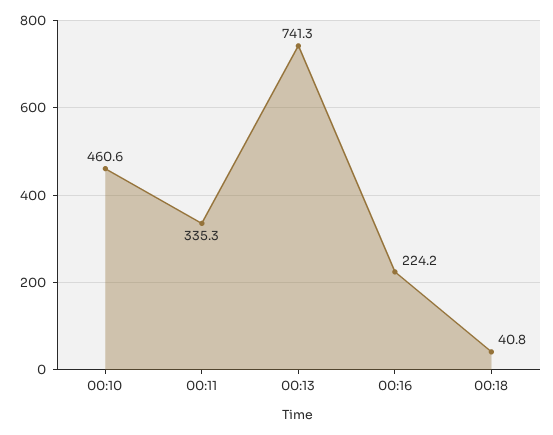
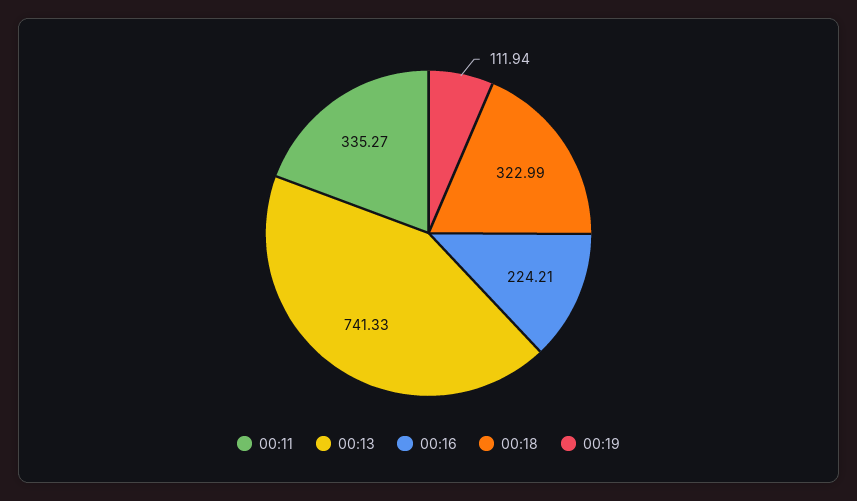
00:10: 460.6 -> none
00:18: 40.8 -> 322.99
00:19: none -> 111.94

